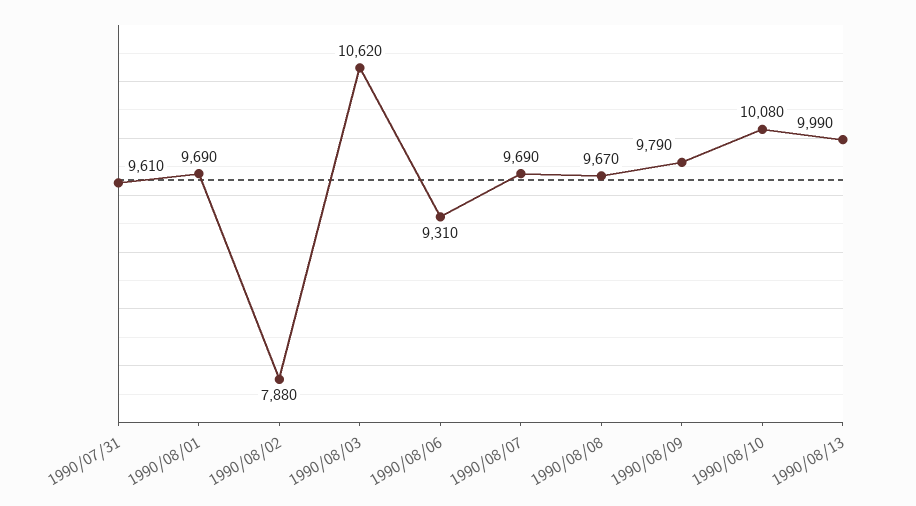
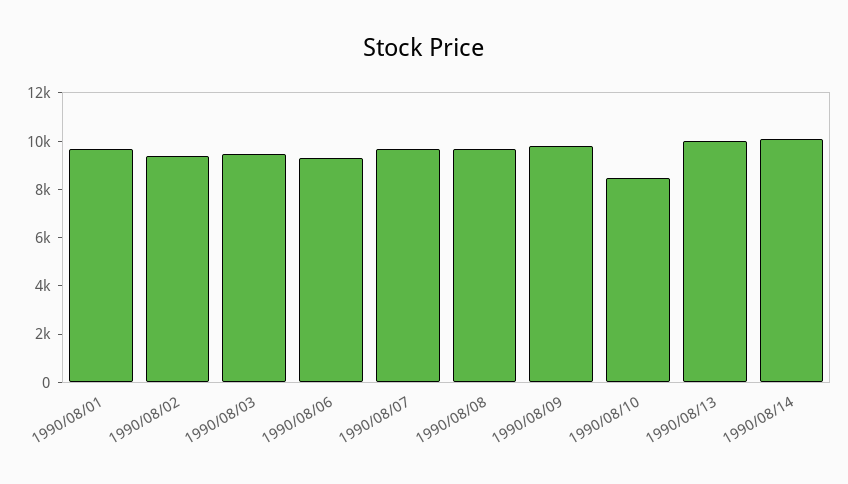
1990/07/31: 9610 -> none
1990/08/02: 7880 -> 9500
1990/08/03: 10620 -> 9500
1990/08/10: 10080 -> 8500
1990/08/14: none -> 10000

